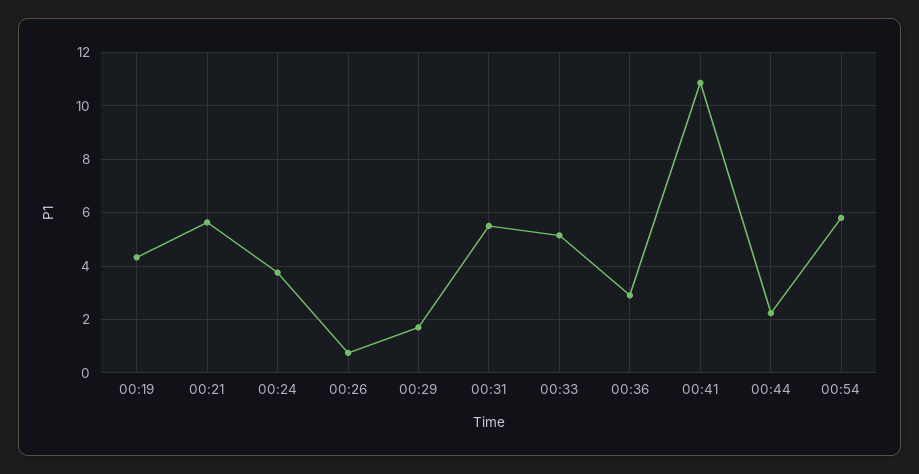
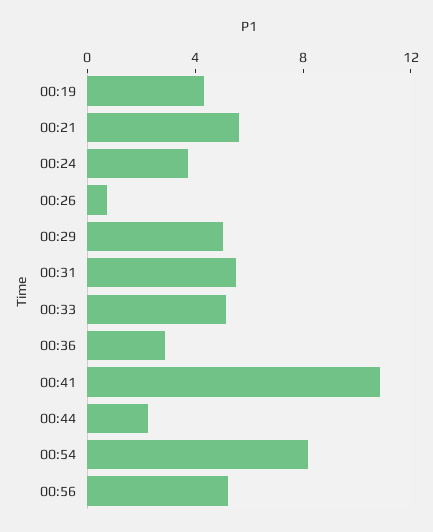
00:29: 1.75 -> 5
00:54: 5.75 -> 8
00:56: none -> 5

